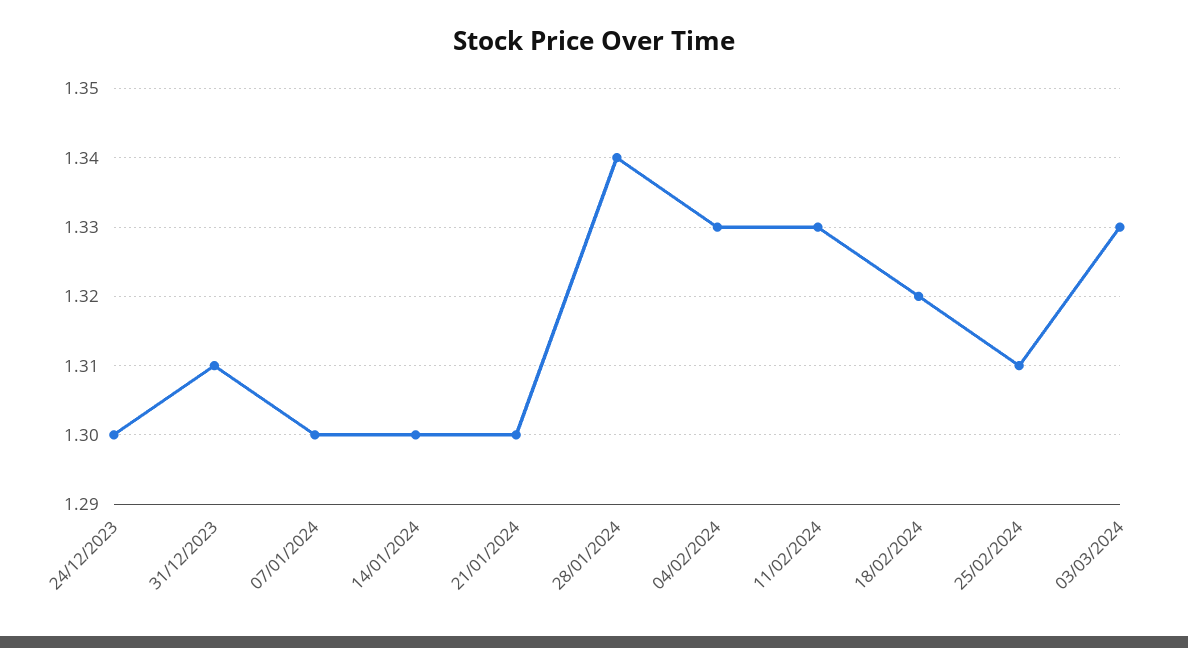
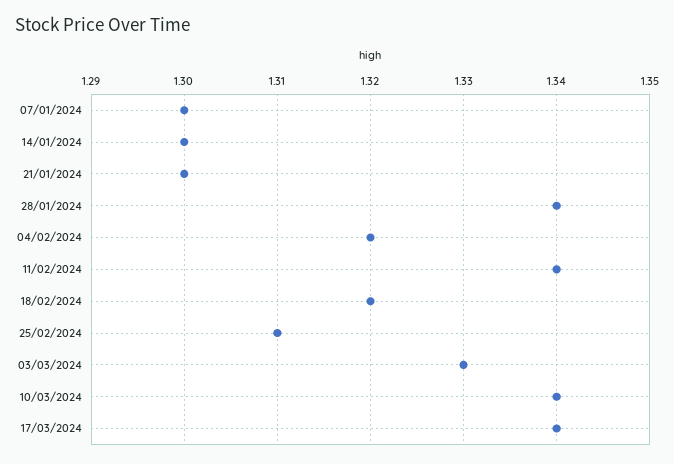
24/12/2023: 1.3 -> none
31/12/2023: 1.31 -> none
04/02/2024: 1.33 -> 1.32
11/02/2024: 1.33 -> 1.34
10/03/2024: none -> 1.34
17/03/2024: none -> 1.34

